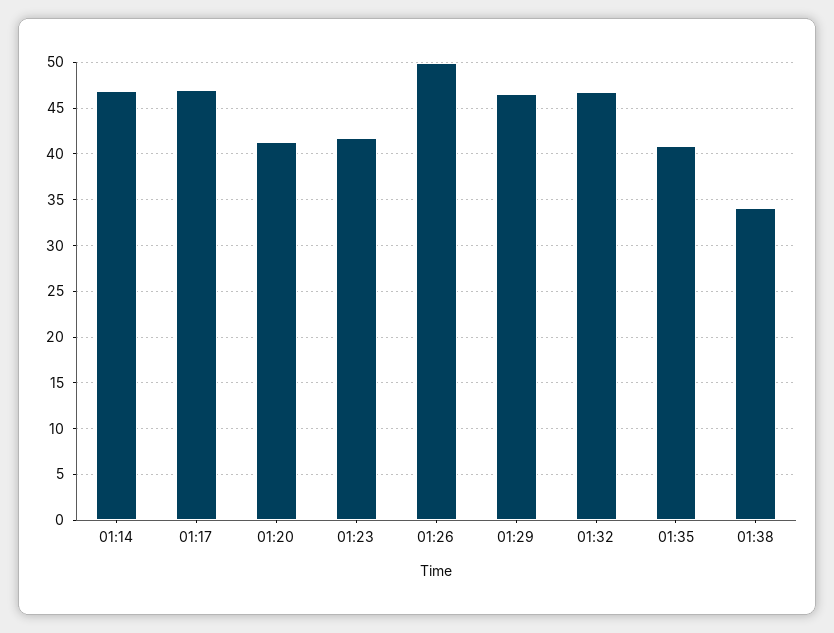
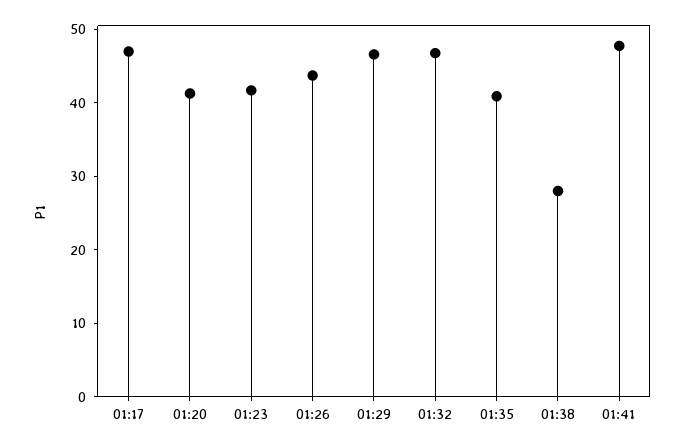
01:14: 47 -> none
01:26: 50 -> 44
01:38: 34 -> 28
01:41: none -> 48

